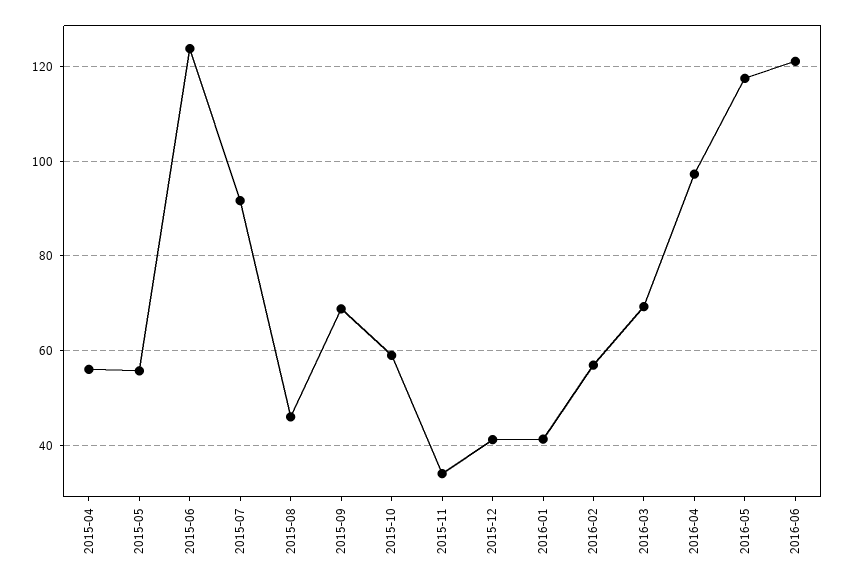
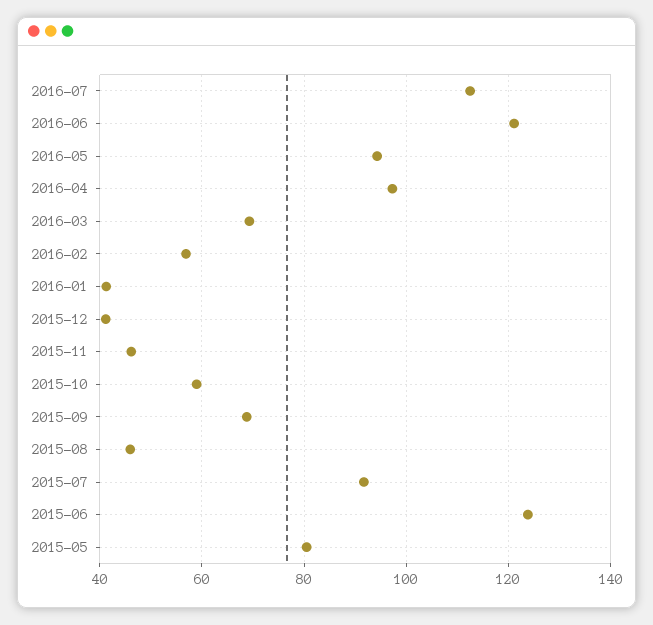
2015-04: 56 -> none
2015-05: 56 -> 80
2015-11: 34 -> 46
2016-05: 118 -> 94
2016-07: none -> 112

